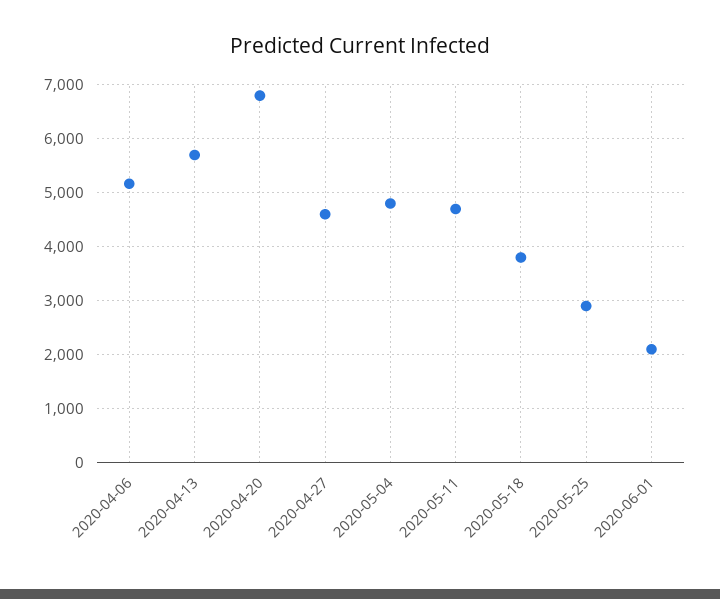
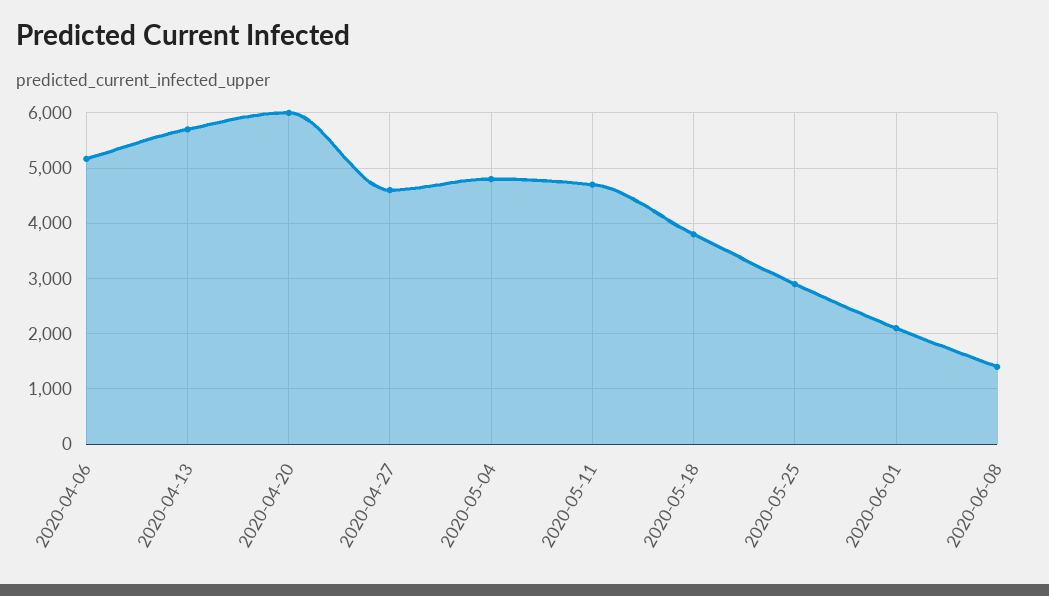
2020-04-20: 6800 -> 6000
2020-06-08: none -> 1400

